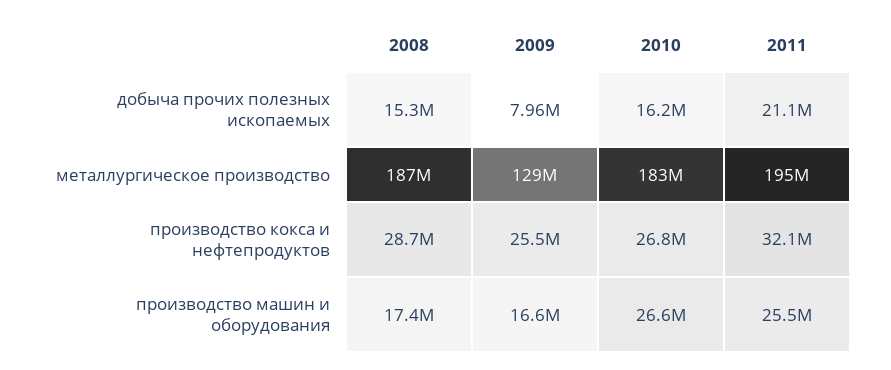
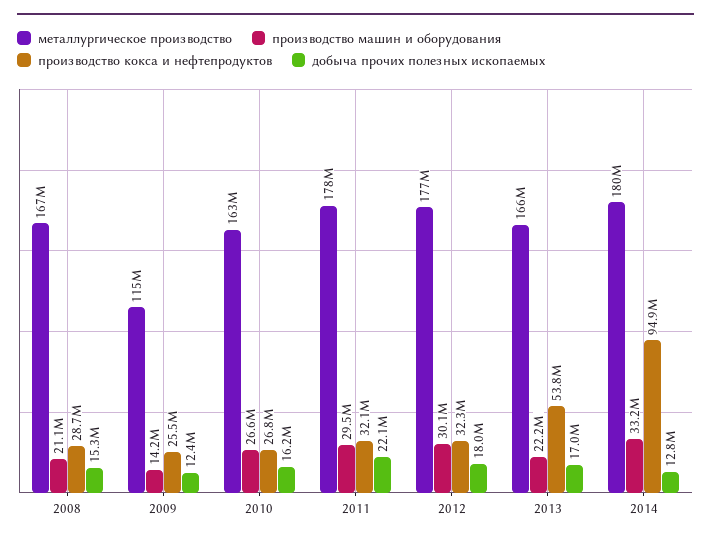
добыча прочих полезных ископаемых, 2009: 7960000 -> 12400000
добыча прочих полезных ископаемых, 2011: 21100000 -> 22100000
металлургическое производство, 2008: 187000000 -> 167000000
металлургическое производство, 2009: 129000000 -> 115000000
металлургическое производство, 2010: 183000000 -> 163000000
металлургическое производство, 2011: 195000000 -> 178000000
производство машин и оборудования, 2008: 17400000 -> 21100000
производство машин и оборудования, 2009: 16600000 -> 14200000
производство машин и оборудования, 2011: 25500000 -> 29500000
металлургическое производство, 2012: none -> 177000000
производство машин и оборудования, 2012: none -> 30100000
производство кокса и нефтепродуктов, 2012: none -> 32300000
добыча прочих полезных ископаемых, 2012: none -> 18000000
металлургическое производство, 2013: none -> 166000000
производство машин и оборудования, 2013: none -> 22200000
производство кокса и нефтепродуктов, 2013: none -> 53800000
добыча прочих полезных ископаемых, 2013: none -> 17000000
металлургическое производство, 2014: none -> 180000000
производство машин и оборудования, 2014: none -> 33200000
производство кокса и нефтепродуктов, 2014: none -> 94900000
добыча прочих полезных ископаемых, 2014: none -> 12800000

